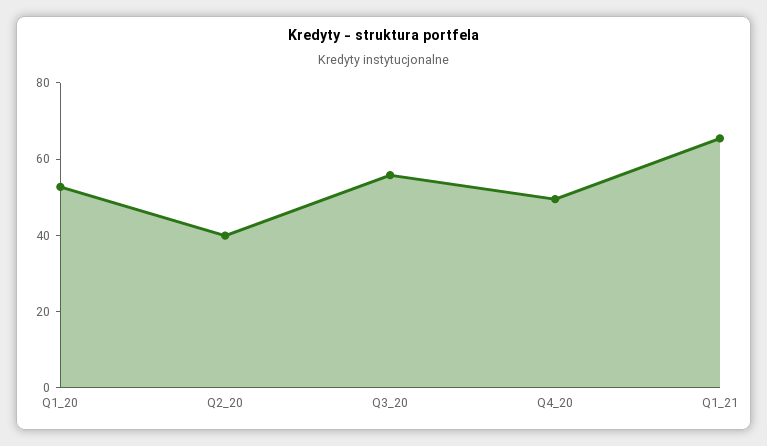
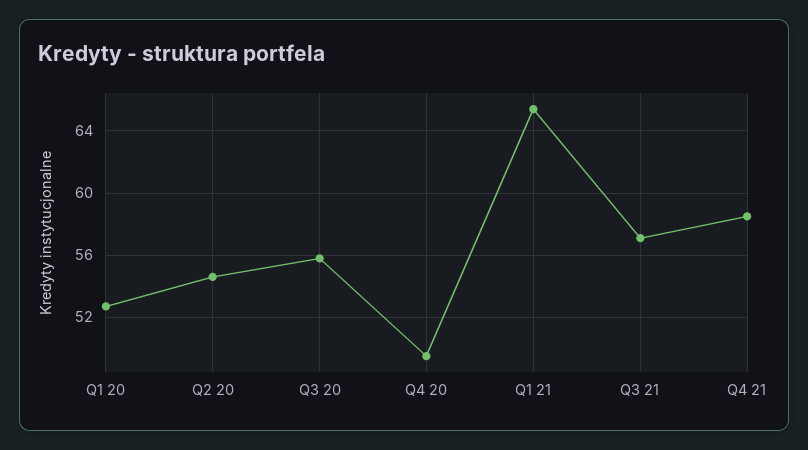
Q2_20: 40 -> 54.5
Q3 21: none -> 57
Q4 21: none -> 58.5

